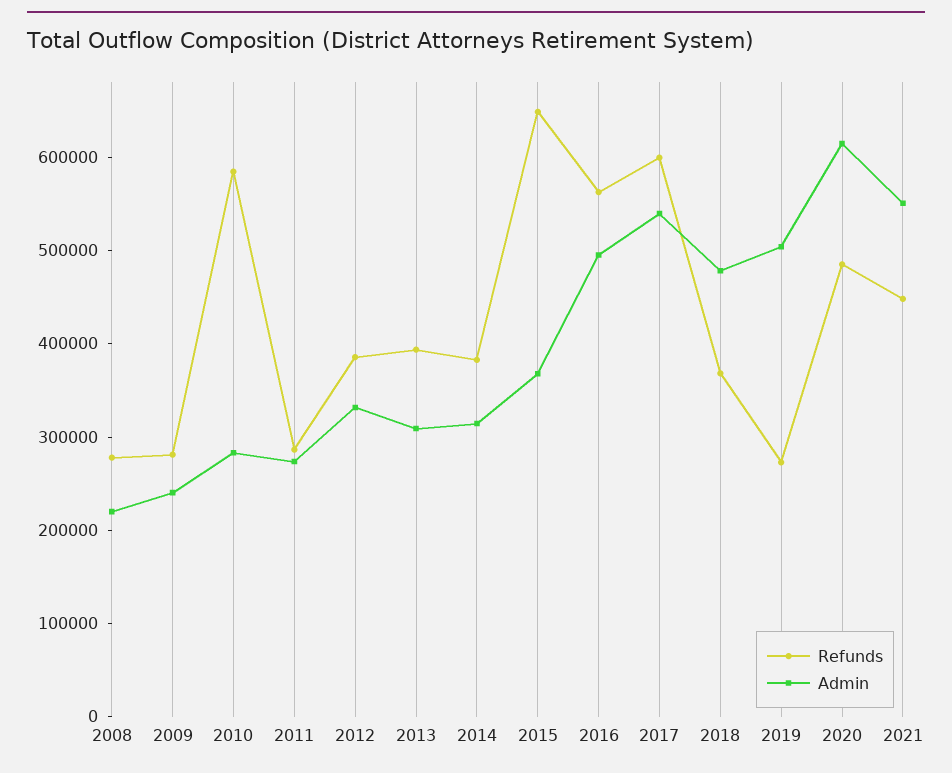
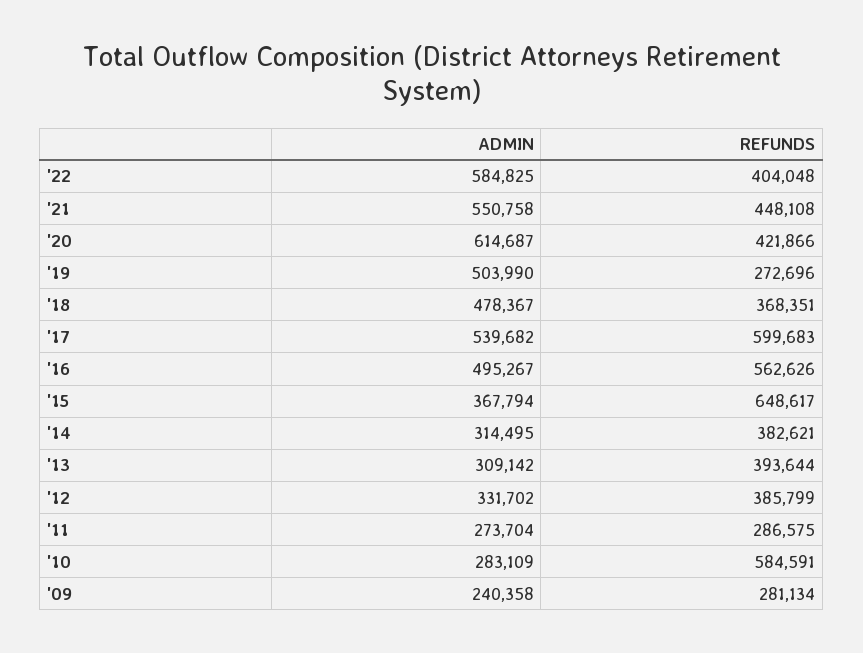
Refunds, 2008: 280000 -> none
Admin, 2008: 220000 -> none
Refunds, 2020: 480000 -> 421866
Admin, '22: none -> 584825
Refunds, '22: none -> 404048

